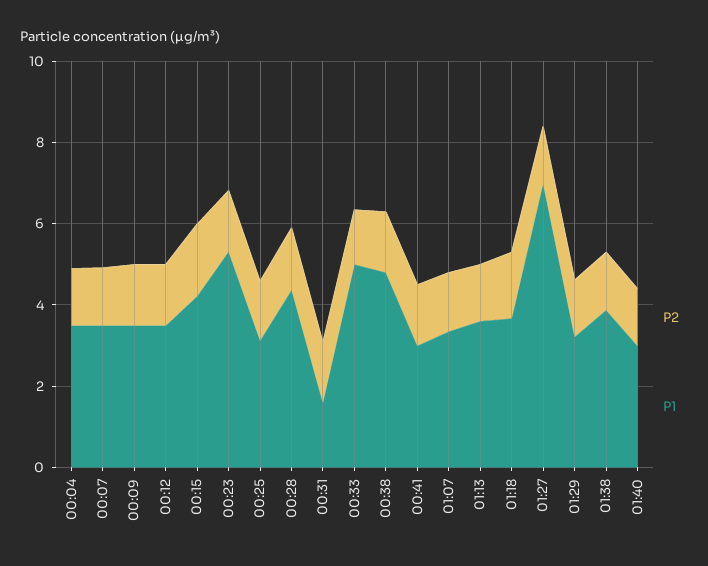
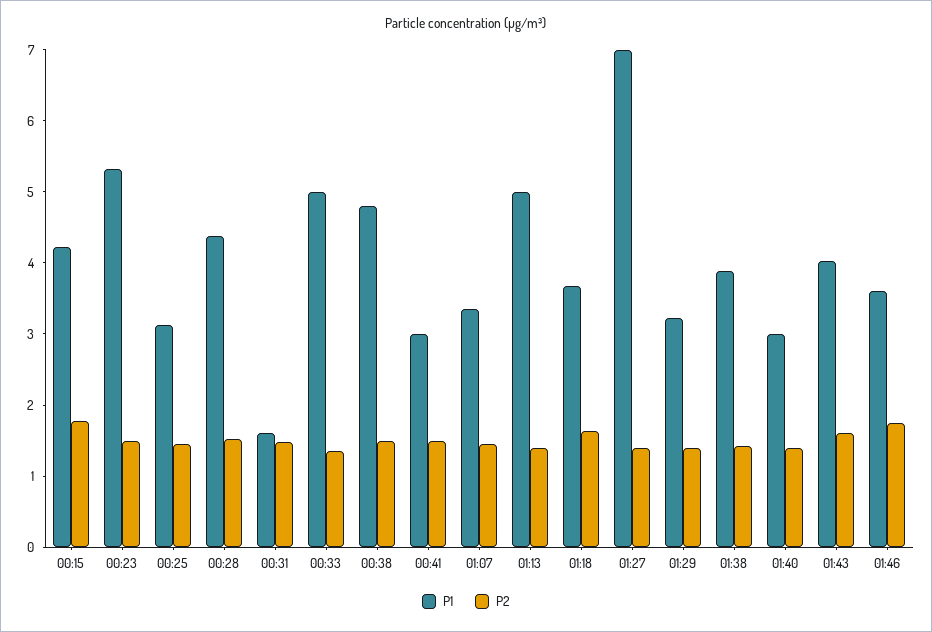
P2, 00:04: 1.5 -> none
P1, 00:04: 3.5 -> none
P2, 00:07: 1.5 -> none
P1, 00:07: 3.5 -> none
P2, 00:09: 1.5 -> none
P1, 00:09: 3.5 -> none
P2, 00:12: 1.5 -> none
P1, 00:12: 3.5 -> none
P1, 01:13: 3.5 -> 5
P1, 01:43: none -> 4
P2, 01:43: none -> 1.6
P1, 01:46: none -> 3.6
P2, 01:46: none -> 1.8

